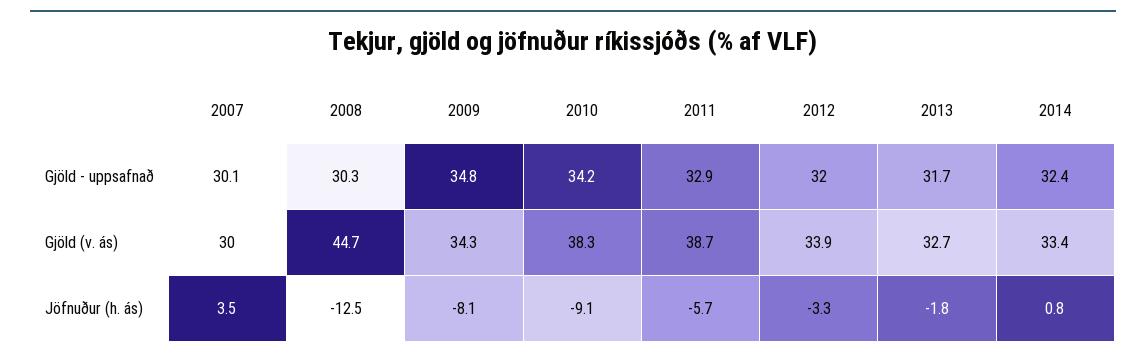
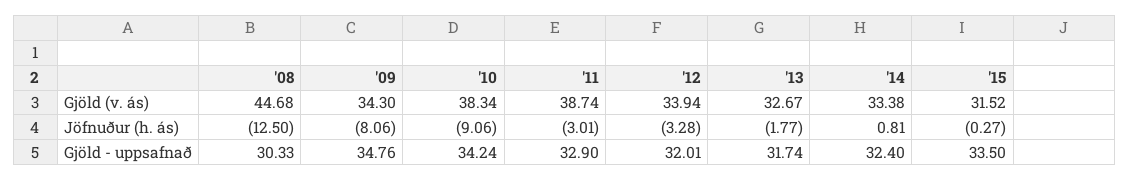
2007, Gjöld - uppsafnað: 30.1 -> none
2007, Gjöld (v. ás): 30 -> none
2007, Jöfnuður (h. ás): 3.5 -> none
2011, Jöfnuður (h. ás): -5.7 -> -3.01
'15, Gjöld (v. ás): none -> 31.52
'15, Jöfnuður (h. ás): none -> -0.27
'15, Gjöld - uppsafnað: none -> 33.5

